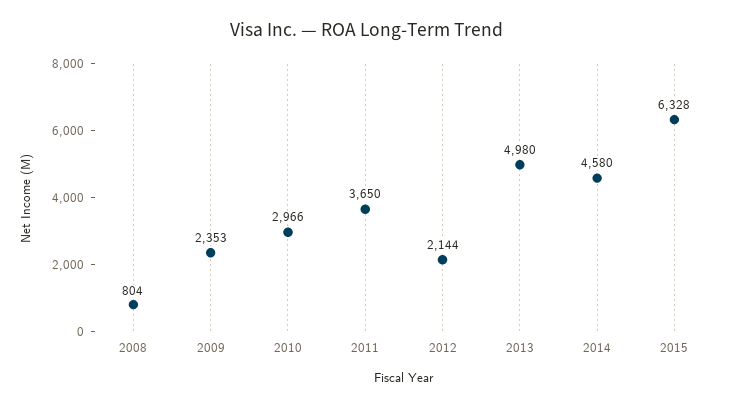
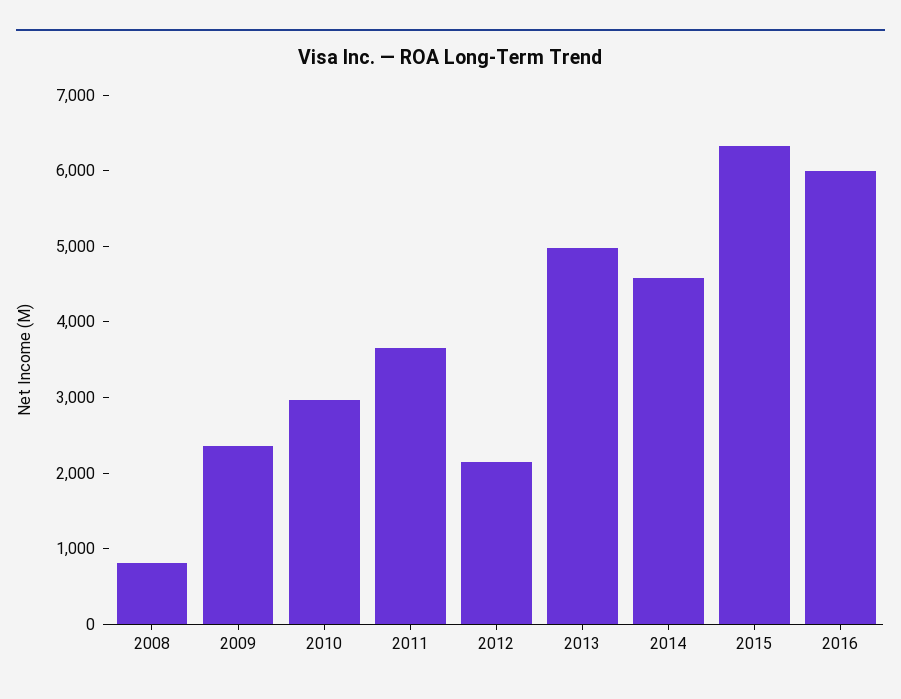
2016: none -> 6000

